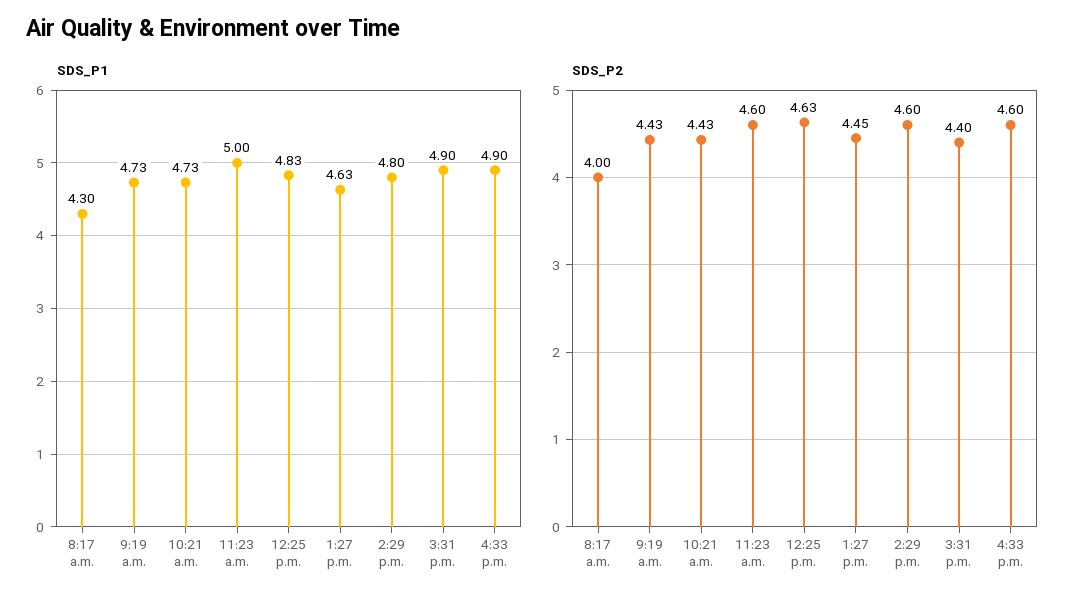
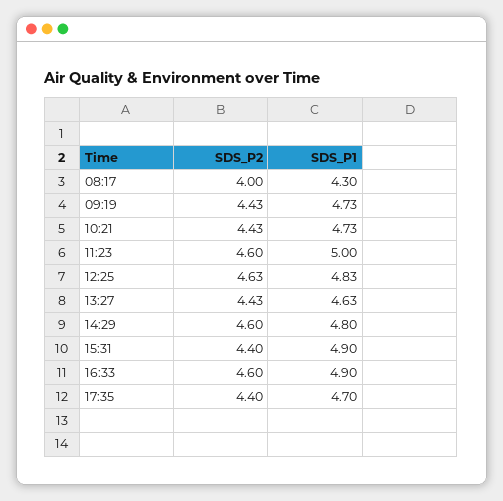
SDS_P2, 1:27 p.m.: 4.45 -> 4.43
SDS_P2, 17:35: none -> 4.4
SDS_P1, 17:35: none -> 4.7

